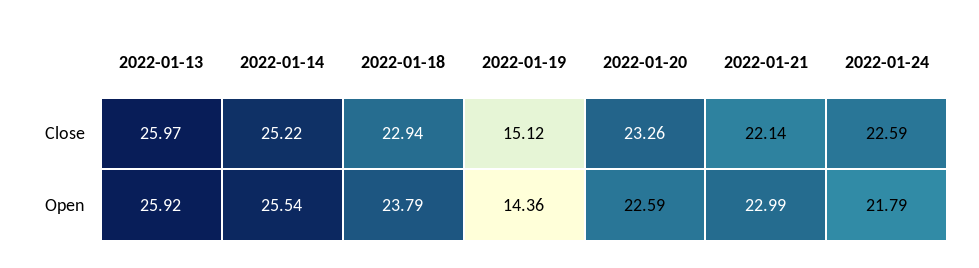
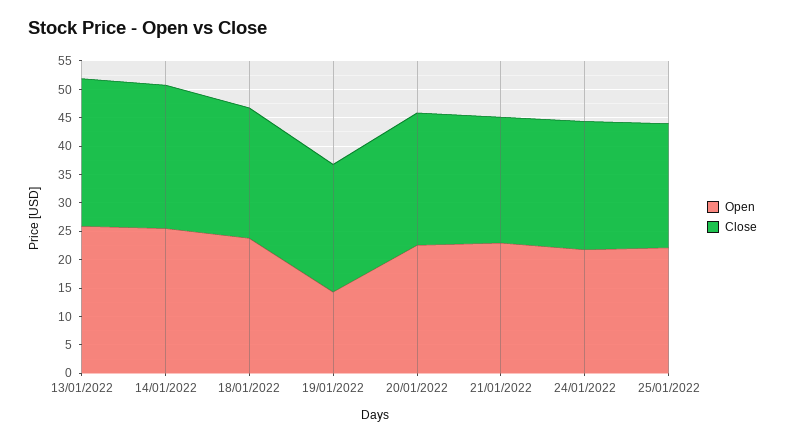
Close, 2022-01-19: 15.12 -> 22.5
Open, 25/01/2022: none -> 22.5
Close, 25/01/2022: none -> 22.5

